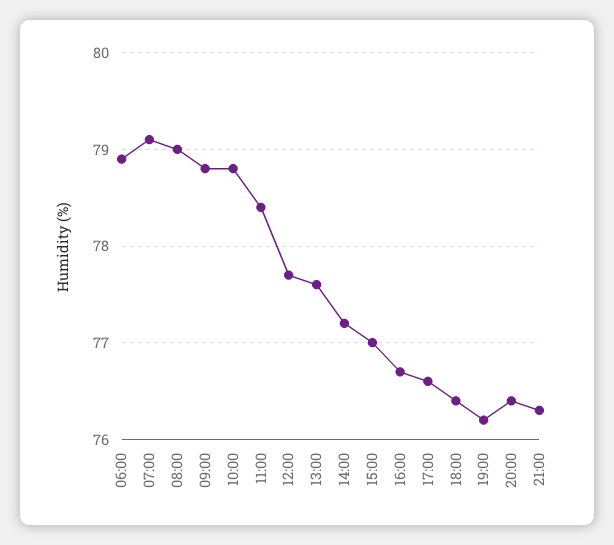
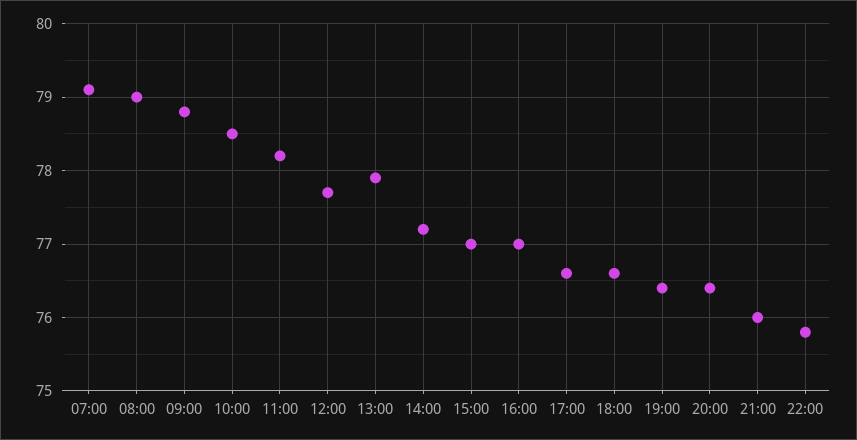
06:00: 78.9 -> none
10:00: 78.8 -> 78.5
11:00: 78.4 -> 78.2
13:00: 77.6 -> 77.9
16:00: 76.7 -> 77
18:00: 76.4 -> 76.6
19:00: 76.2 -> 76.4
21:00: 76.3 -> 76
22:00: none -> 75.8

